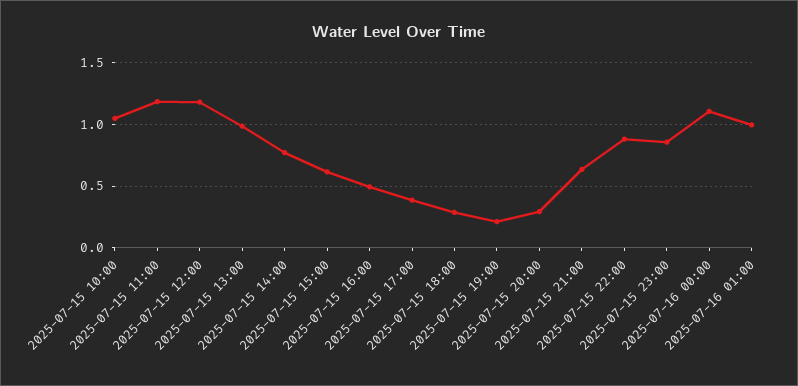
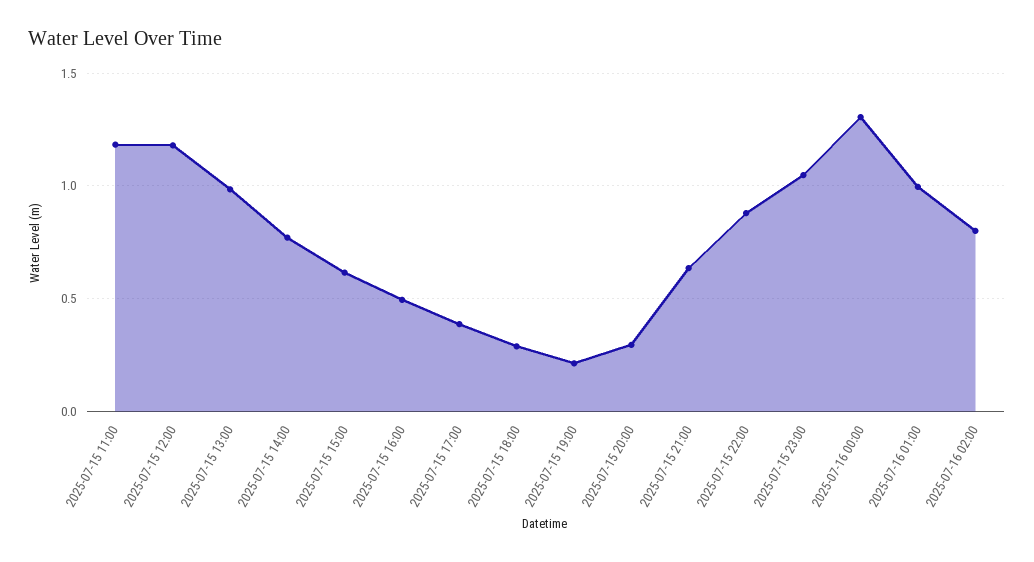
2025-07-15 10:00: 1.05 -> none
2025-07-15 23:00: 0.85 -> 1.05
2025-07-16 00:00: 1.1 -> 1.3
2025-07-16 02:00: none -> 0.8

